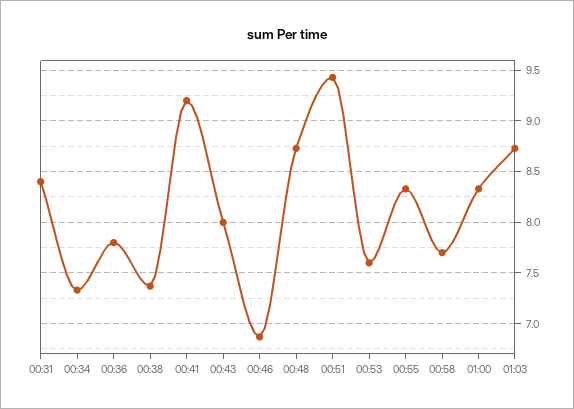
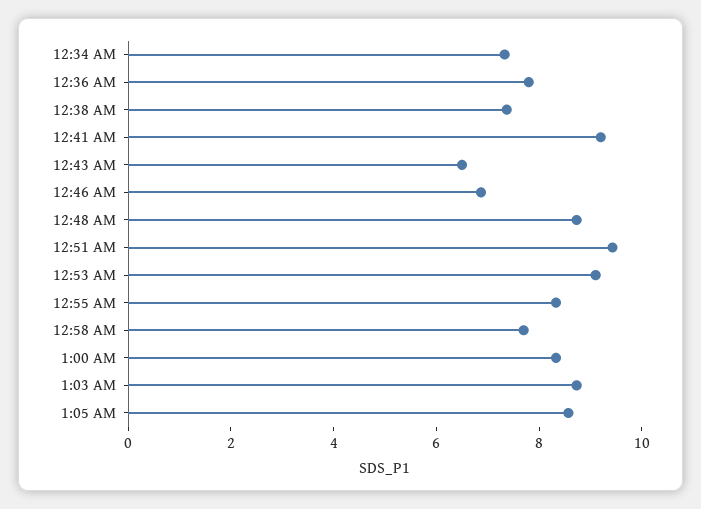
00:31: 8.4 -> none
00:43: 8 -> 6.5
00:53: 7.6 -> 9
1:05 AM: none -> 8.5

